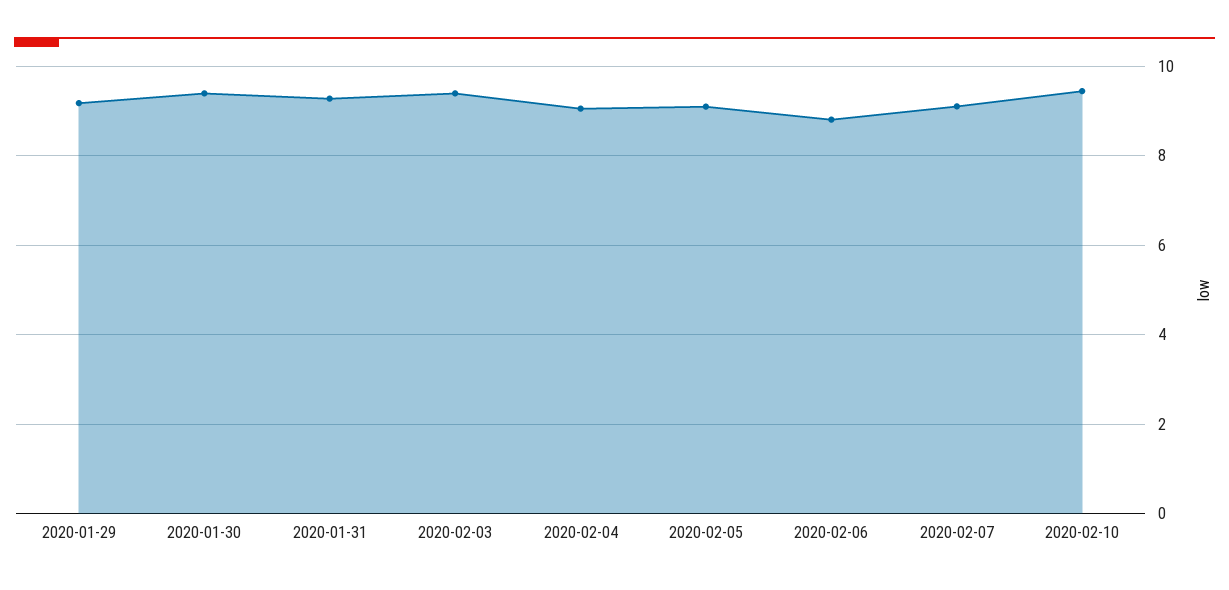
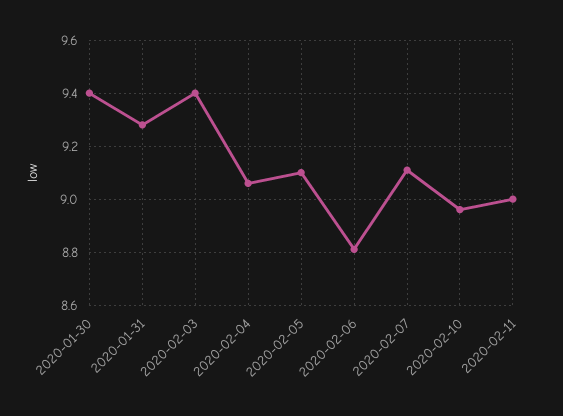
2020-01-29: 9.2 -> none
2020-02-10: 9.4 -> 8.95
2020-02-11: none -> 9

